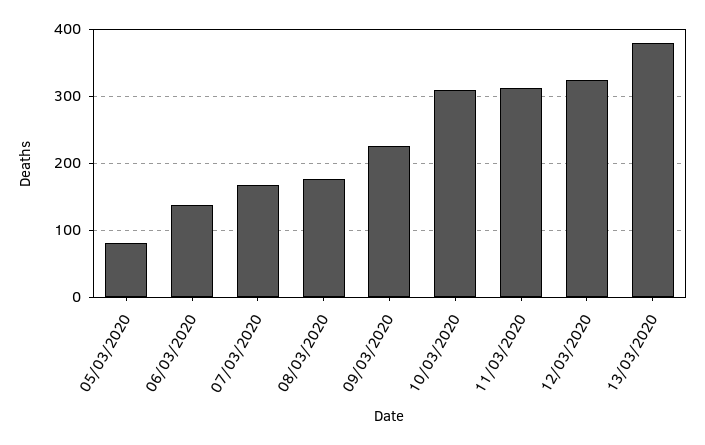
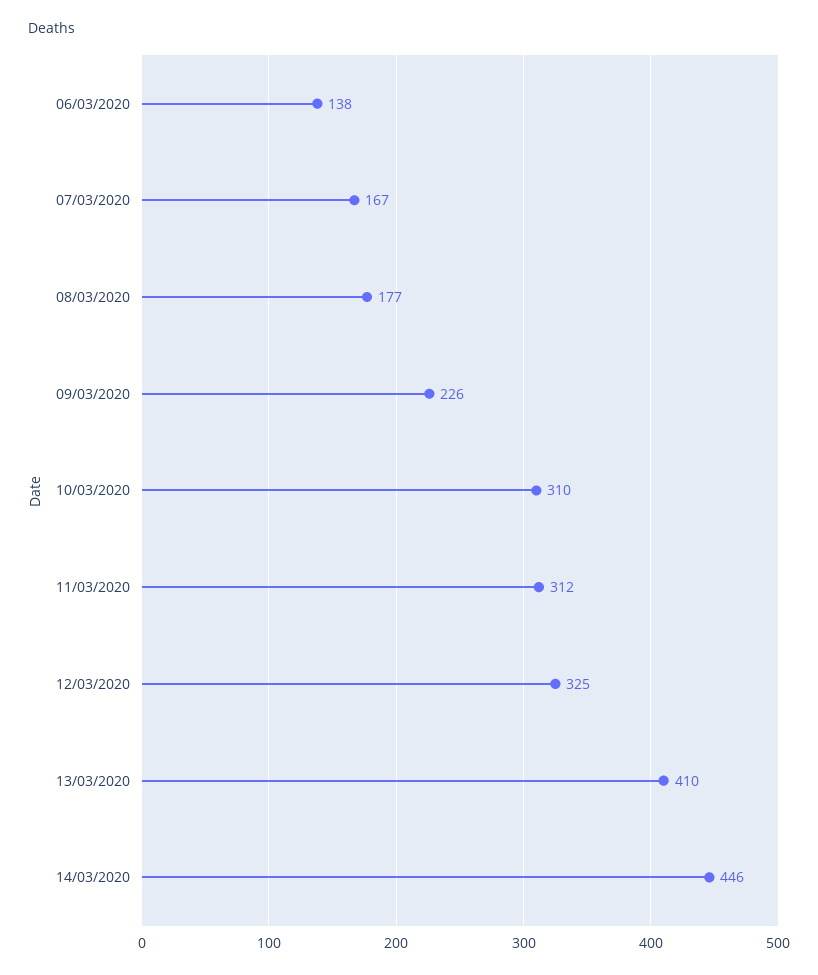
05/03/2020: 80 -> none
13/03/2020: 380 -> 410
14/03/2020: none -> 446

